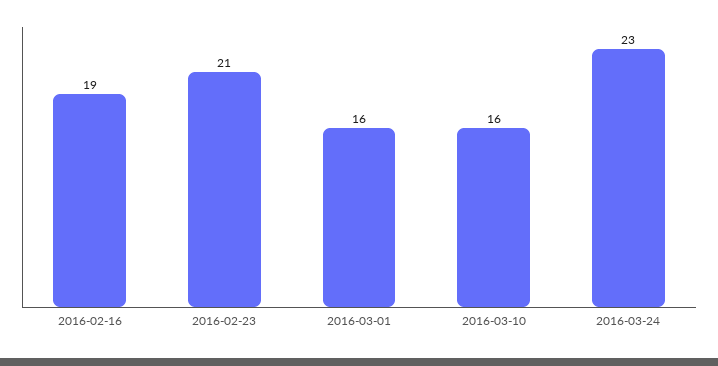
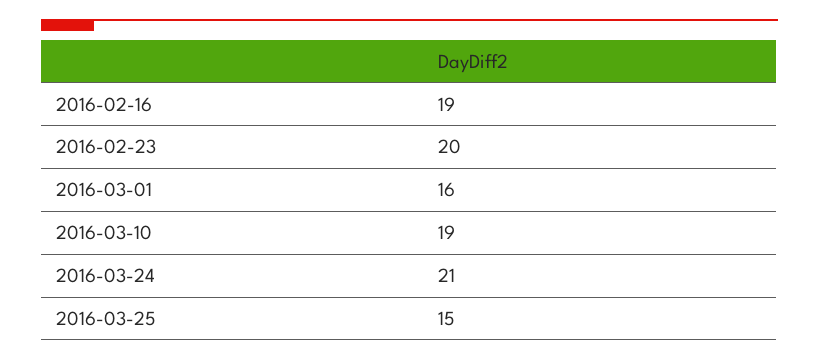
2016-02-23: 21 -> 20
2016-03-10: 16 -> 19
2016-03-24: 23 -> 21
2016-03-25: none -> 15

